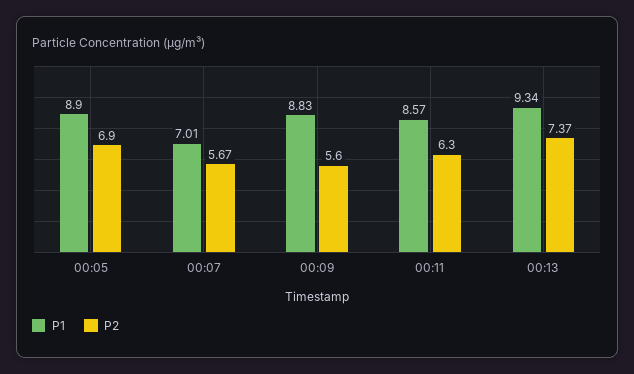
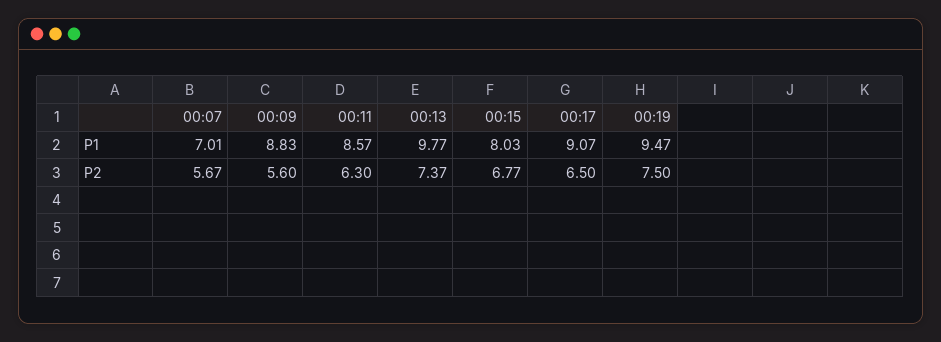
P1, 00:05: 8.9 -> none
P2, 00:05: 6.9 -> none
P1, 00:13: 9.34 -> 9.77
P1, 00:15: none -> 8.03
P1, 00:17: none -> 9.07
P1, 00:19: none -> 9.47
P2, 00:15: none -> 6.77
P2, 00:17: none -> 6.5
P2, 00:19: none -> 7.5

